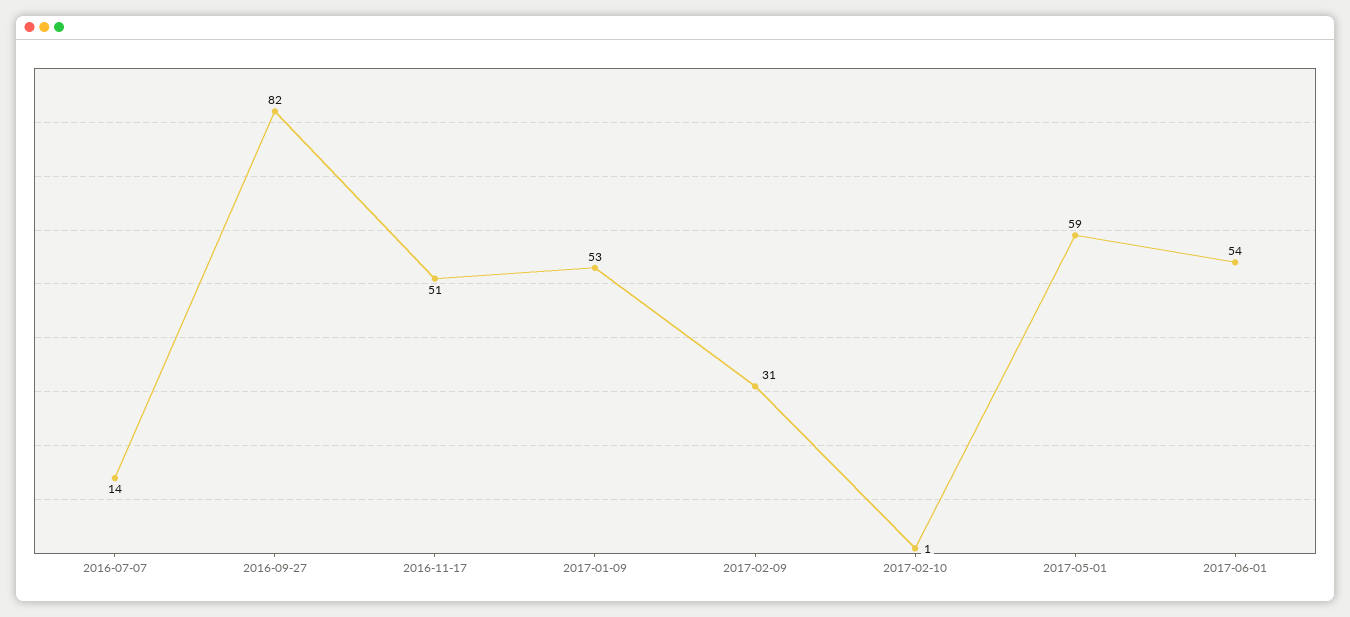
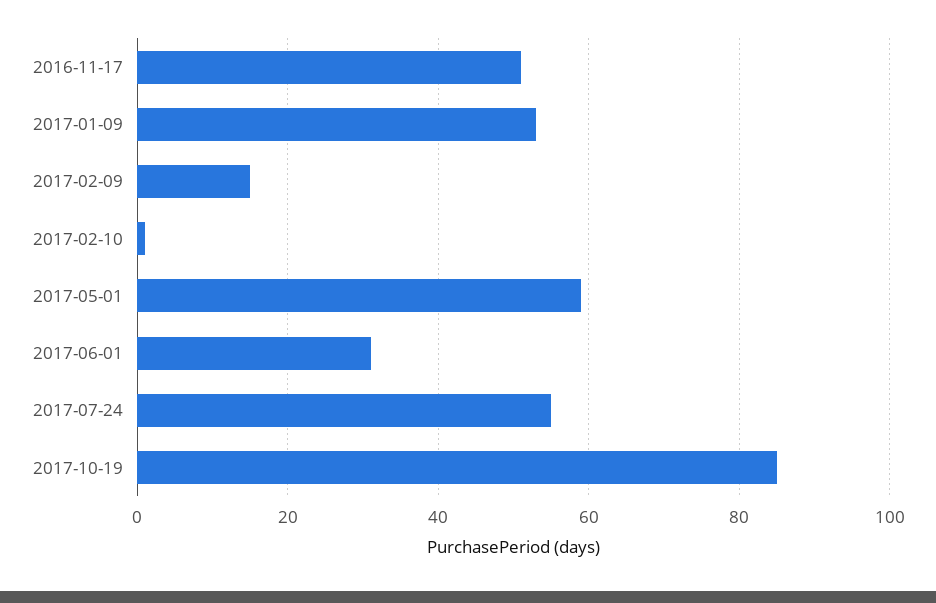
2016-07-07: 14 -> none
2016-09-27: 82 -> none
2017-02-09: 31 -> 15
2017-06-01: 54 -> 30
2017-07-24: none -> 55
2017-10-19: none -> 85

